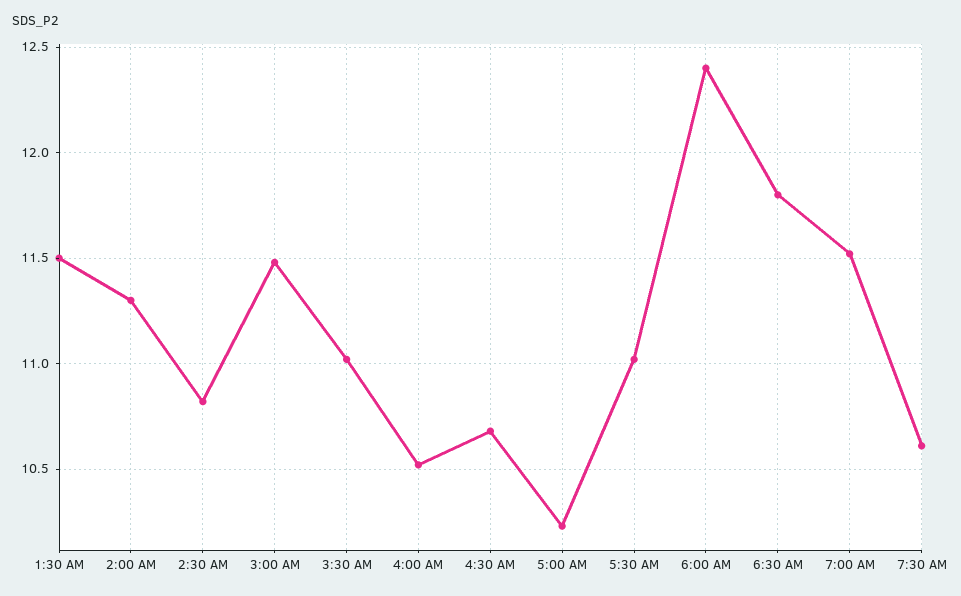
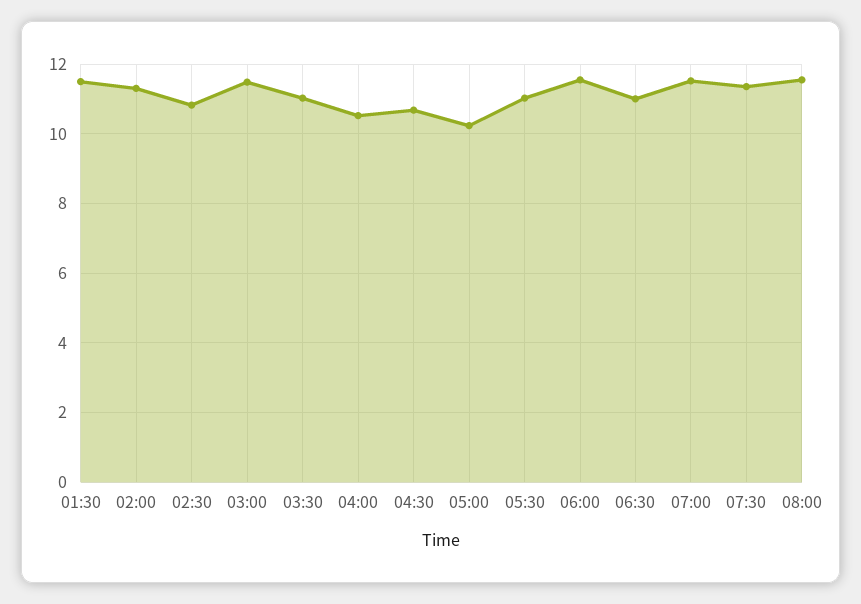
6:00 AM: 12.4 -> 11.6
6:30 AM: 11.8 -> 11
7:30 AM: 10.6 -> 11.4
08:00: none -> 11.6

